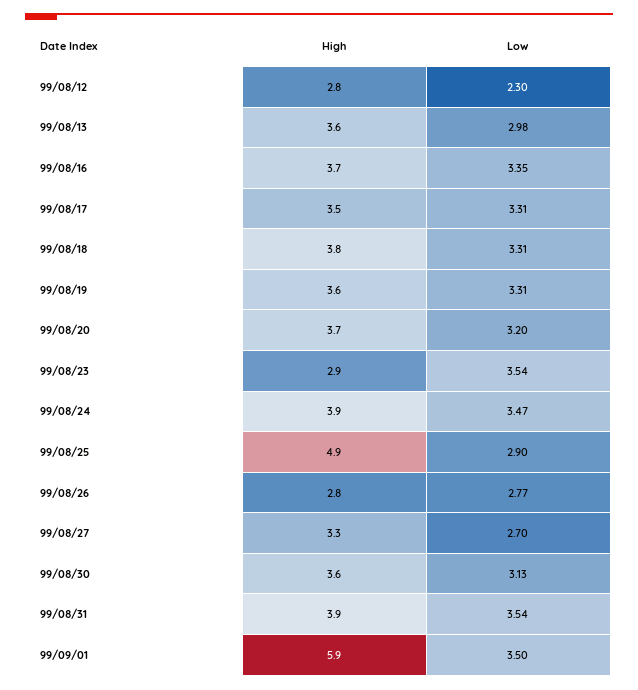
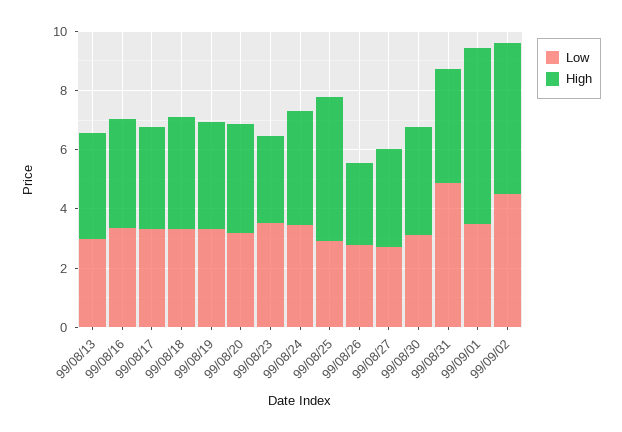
High, 99/08/12: 2.8 -> none
Low, 99/08/12: 2.3 -> none
Low, 99/08/31: 3.54 -> 5
Low, 99/09/02: none -> 4.5
High, 99/09/02: none -> 5

